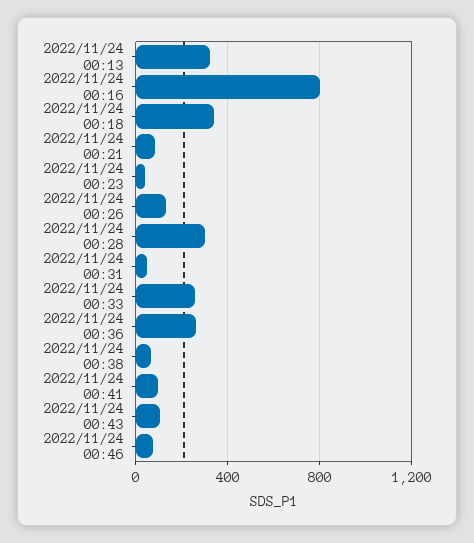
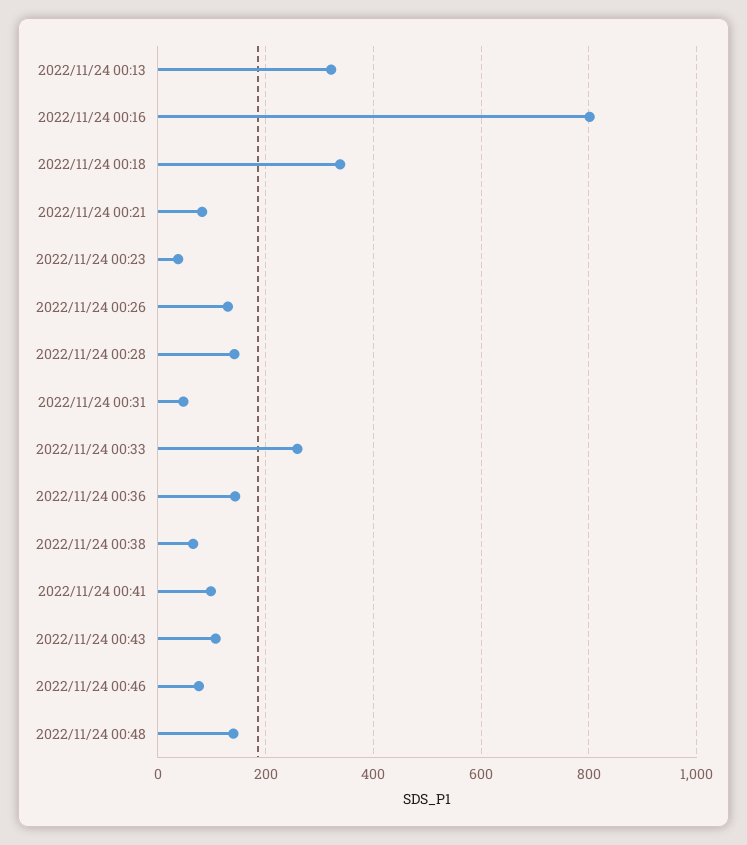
2022/11/24 00:28: 300 -> 140
2022/11/24 00:36: 250 -> 140
2022/11/24 00:48: none -> 140

